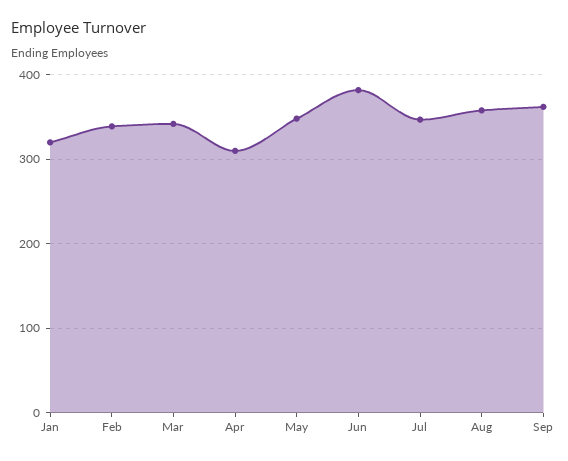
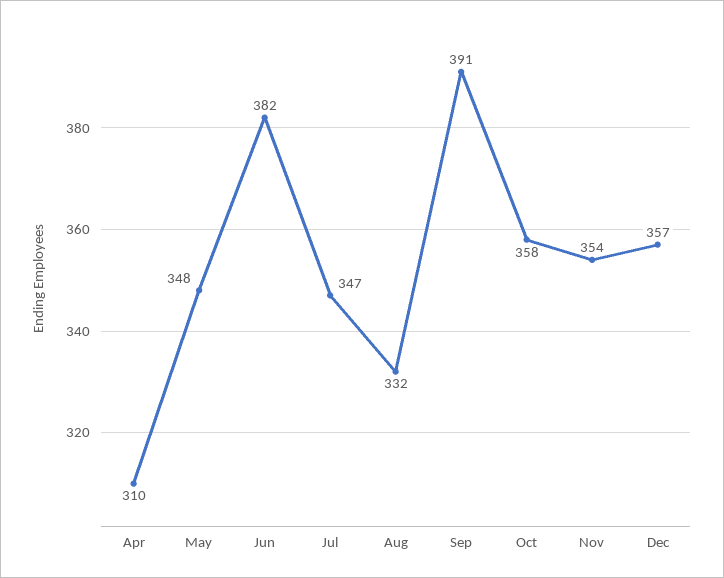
Jan: 320 -> none
Feb: 340 -> none
Mar: 340 -> none
Aug: 360 -> 332
Sep: 360 -> 391
Oct: none -> 358
Nov: none -> 354
Dec: none -> 357

